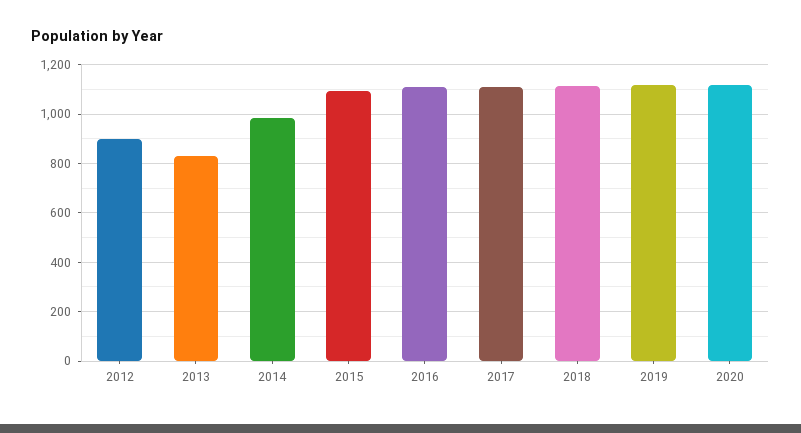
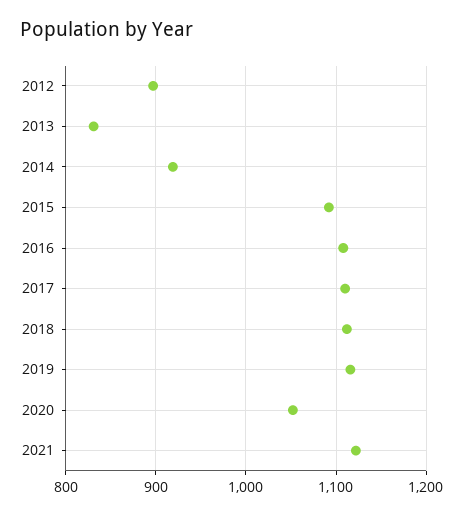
2014: 975 -> 920
2020: 1125 -> 1050
2021: none -> 1120

